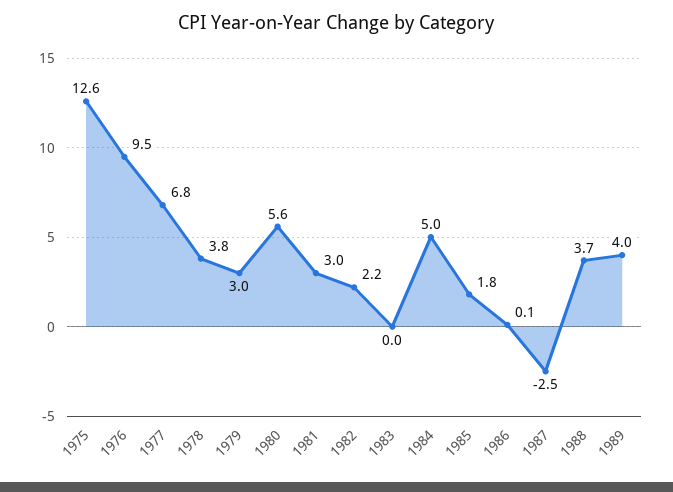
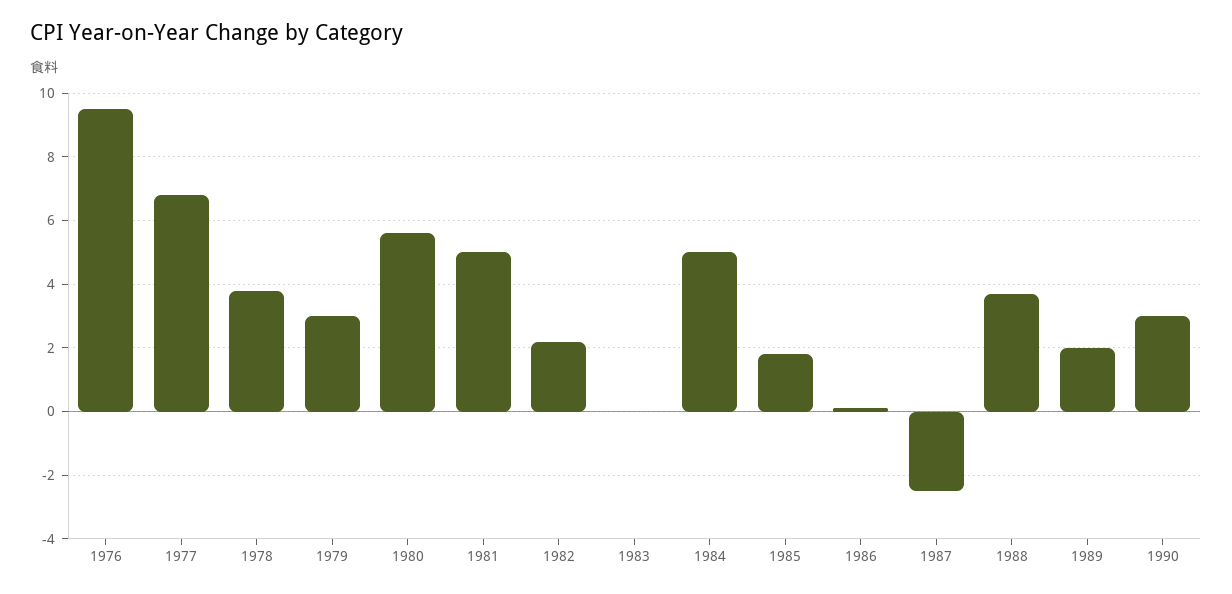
1975: 12.6 -> none
1981: 3 -> 5
1989: 4 -> 2
1990: none -> 3

